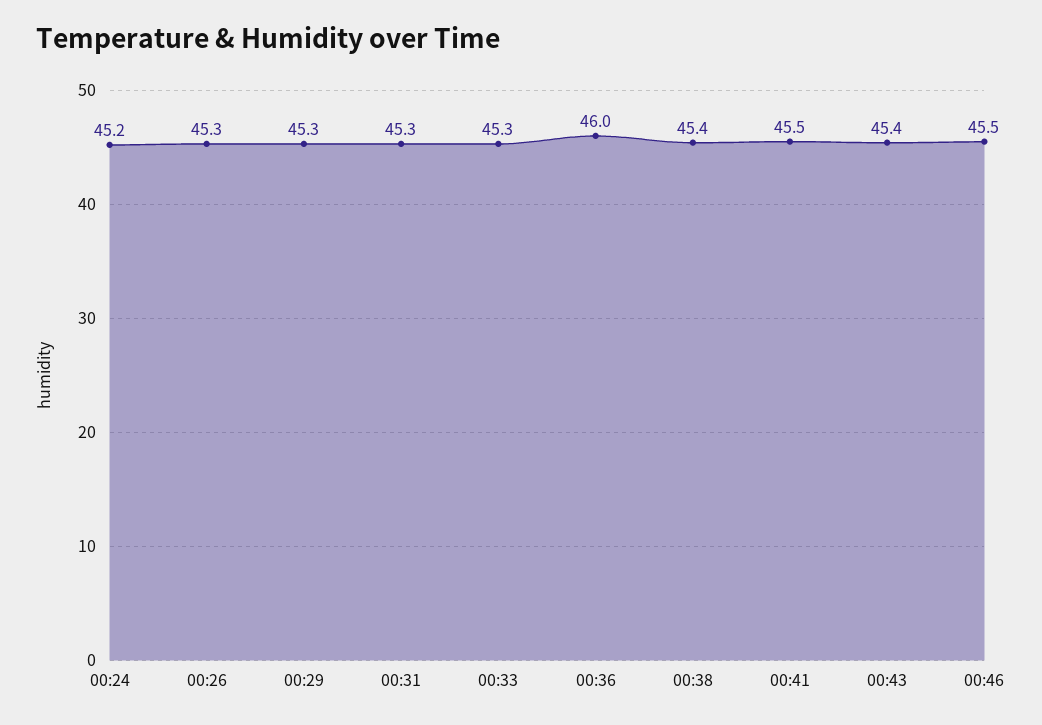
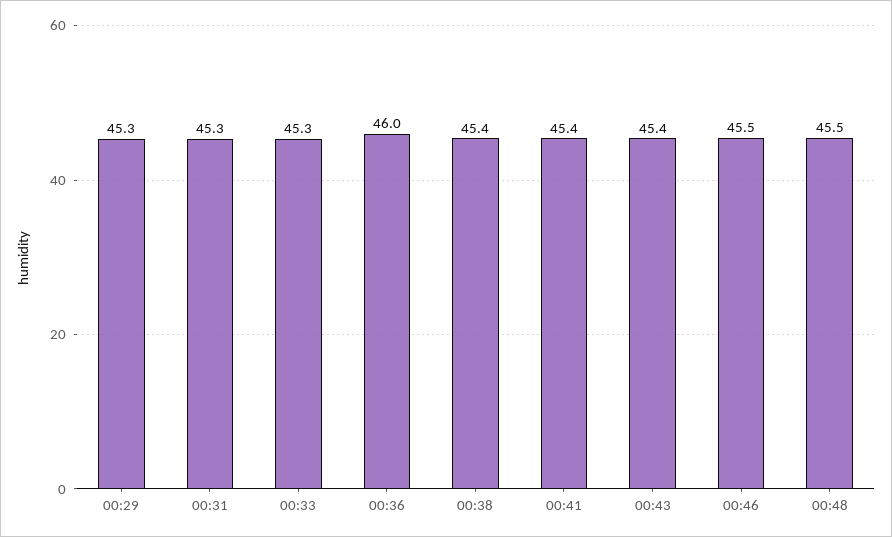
00:24: 45.2 -> none
00:26: 45.3 -> none
00:41: 45.5 -> 45.4
00:48: none -> 45.5

